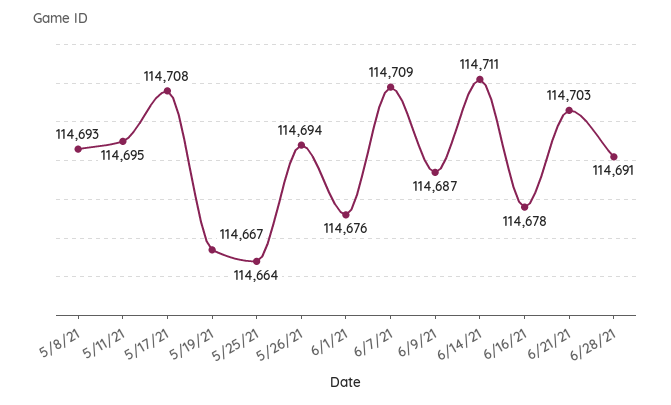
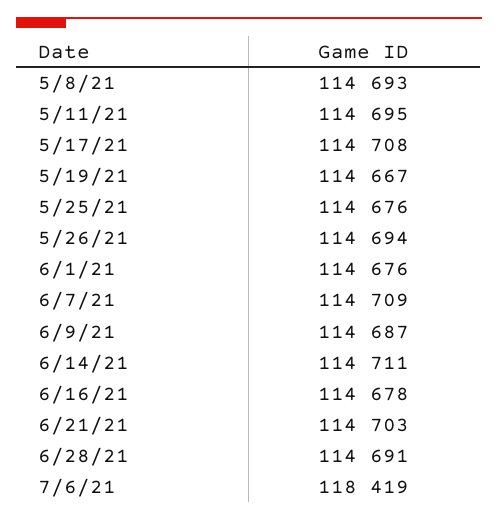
5/25/21: 114664 -> 114676
7/6/21: none -> 118419

